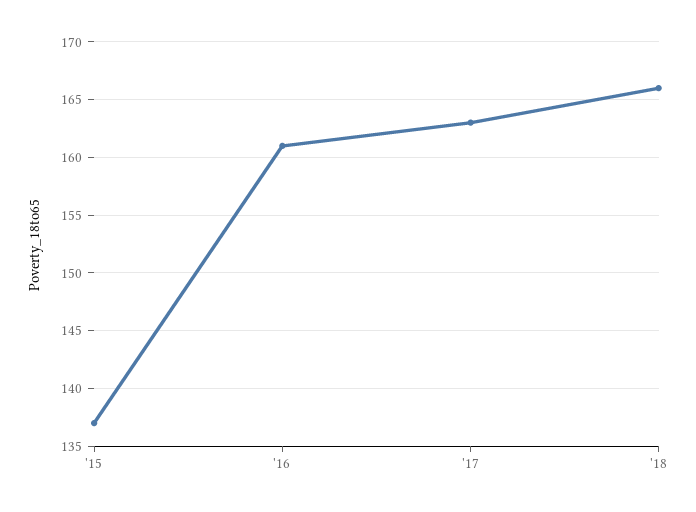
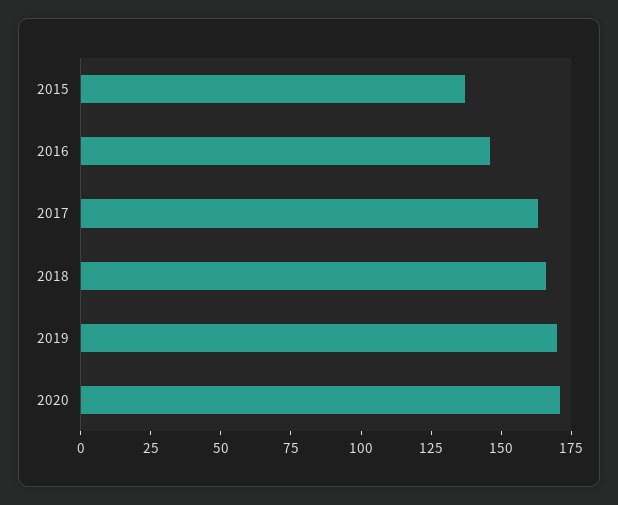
'16: 161 -> 145
2019: none -> 170
2020: none -> 170

